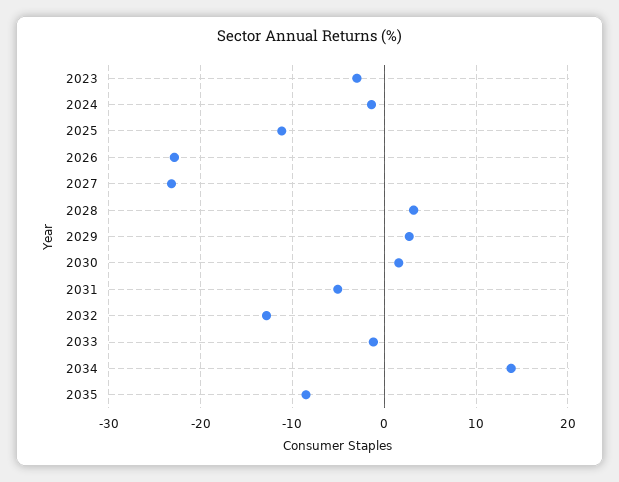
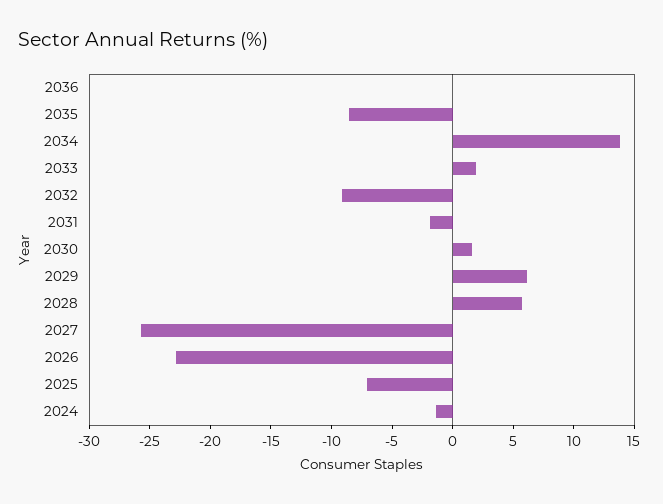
2023: -3 -> none
2025: -11 -> -7
2027: -23 -> -26
2028: 3 -> 6
2029: 3 -> 6
2031: -5 -> -2
2032: -13 -> -9
2033: -1 -> 2
2036: none -> 0

